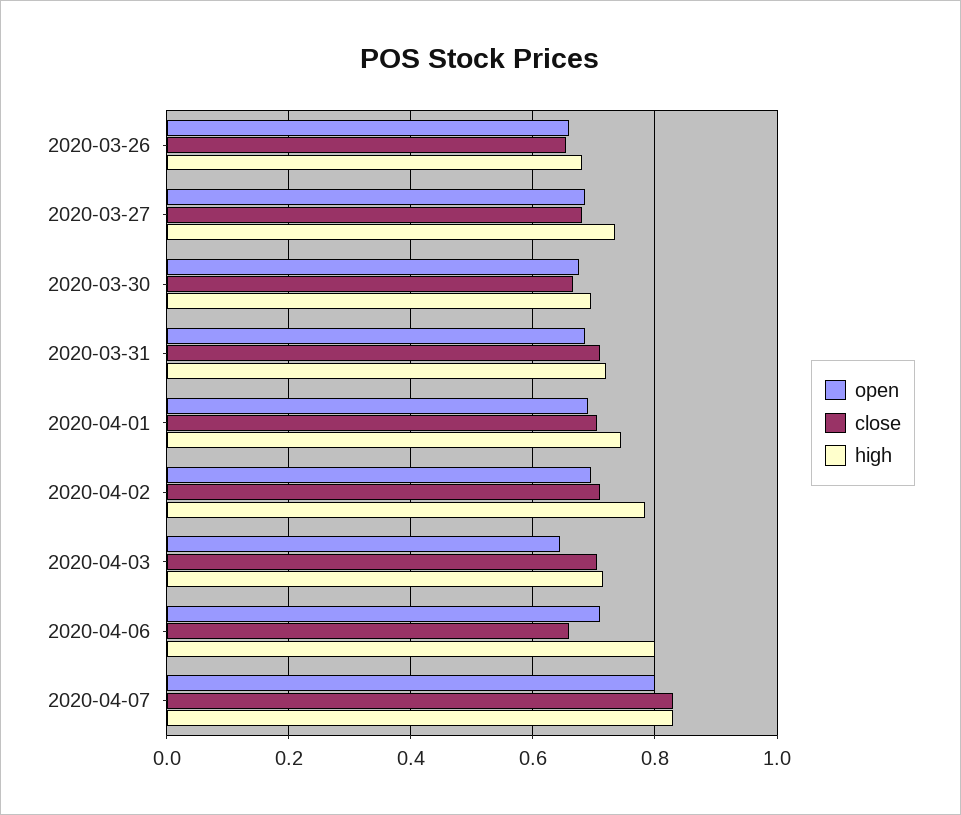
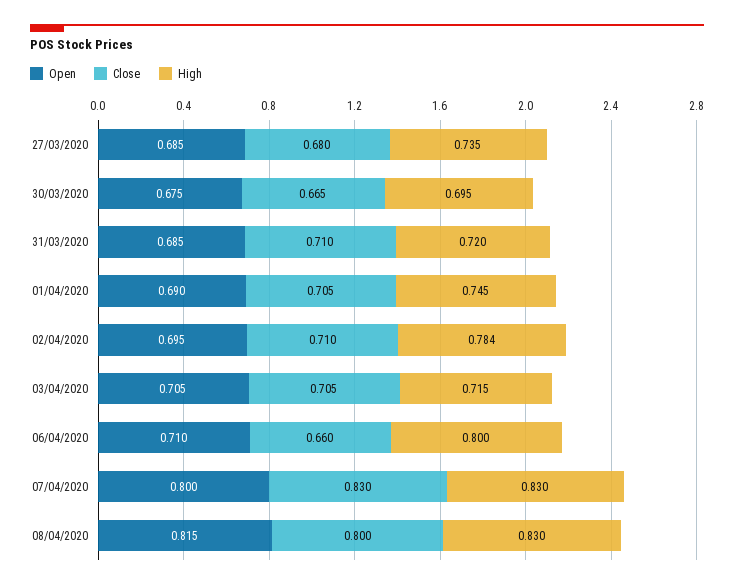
open, 2020-03-26: 0.66 -> none
close, 2020-03-26: 0.66 -> none
high, 2020-03-26: 0.68 -> none
open, 2020-04-03: 0.64 -> 0.705
open, 08/04/2020: none -> 0.815
close, 08/04/2020: none -> 0.8
high, 08/04/2020: none -> 0.83

